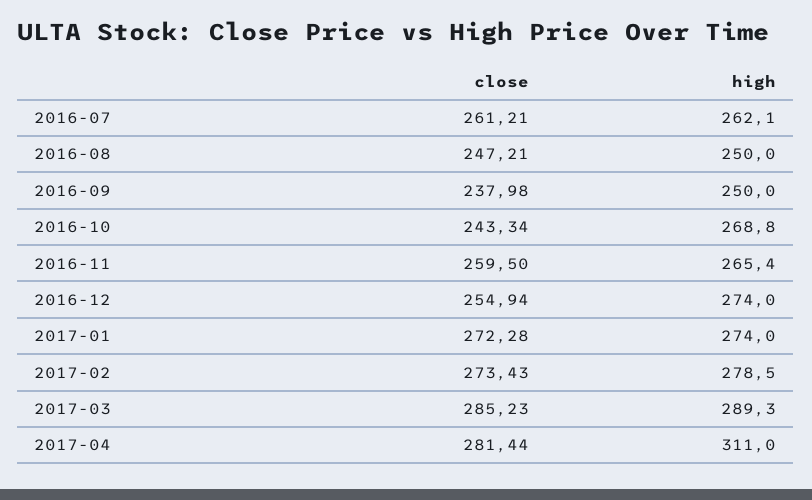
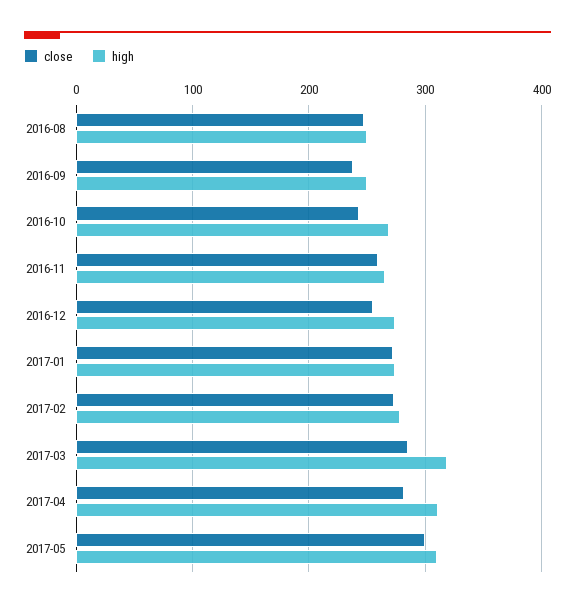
close, 2016-07: 261.21 -> none
high, 2016-07: 262.1 -> none
high, 2017-03: 289.3 -> 320
close, 2017-05: none -> 300
high, 2017-05: none -> 310

